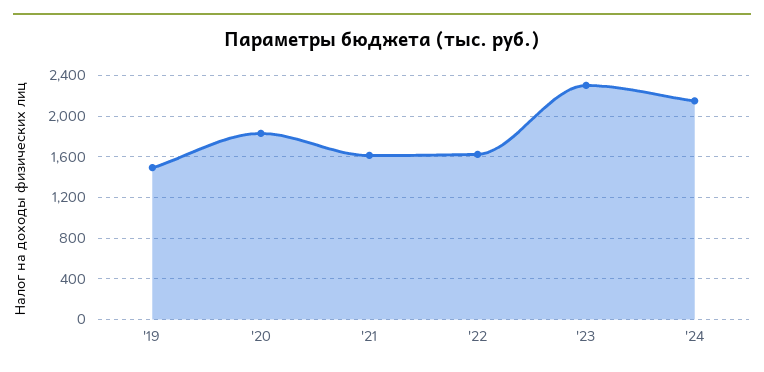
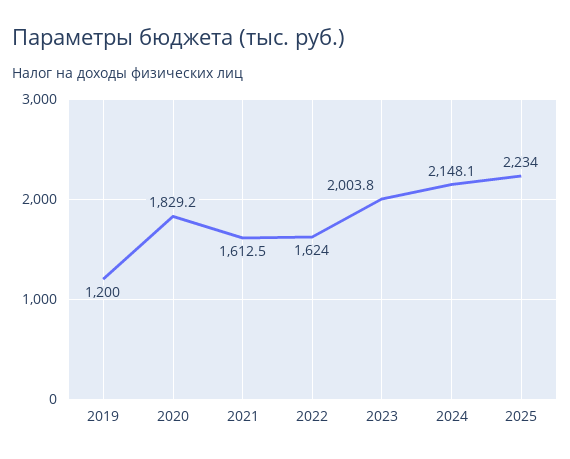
'19: 1500 -> 1200
'23: 2300 -> 2003.8
2025: none -> 2234

